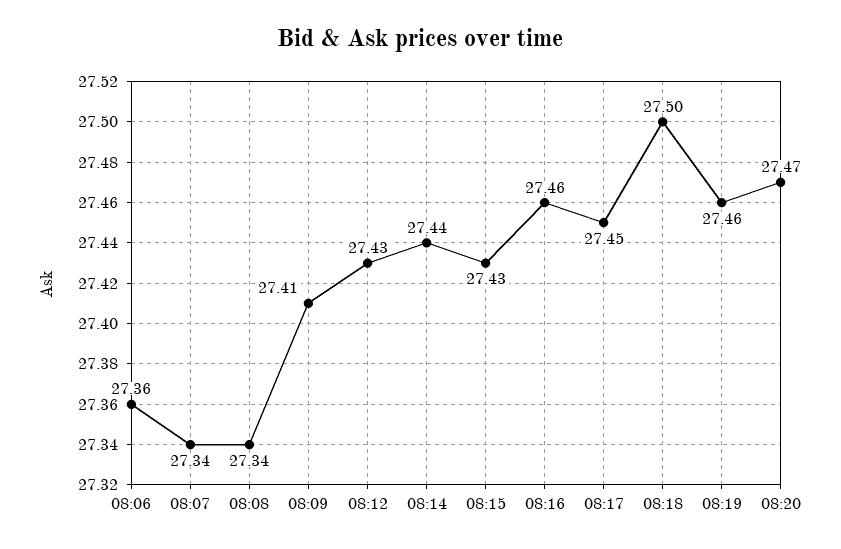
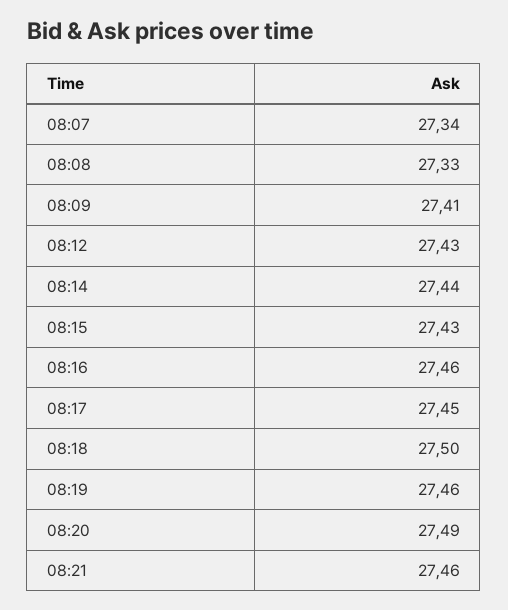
08:06: 27.36 -> none
08:08: 27.34 -> 27.33
08:20: 27.47 -> 27.49
08:21: none -> 27.46

